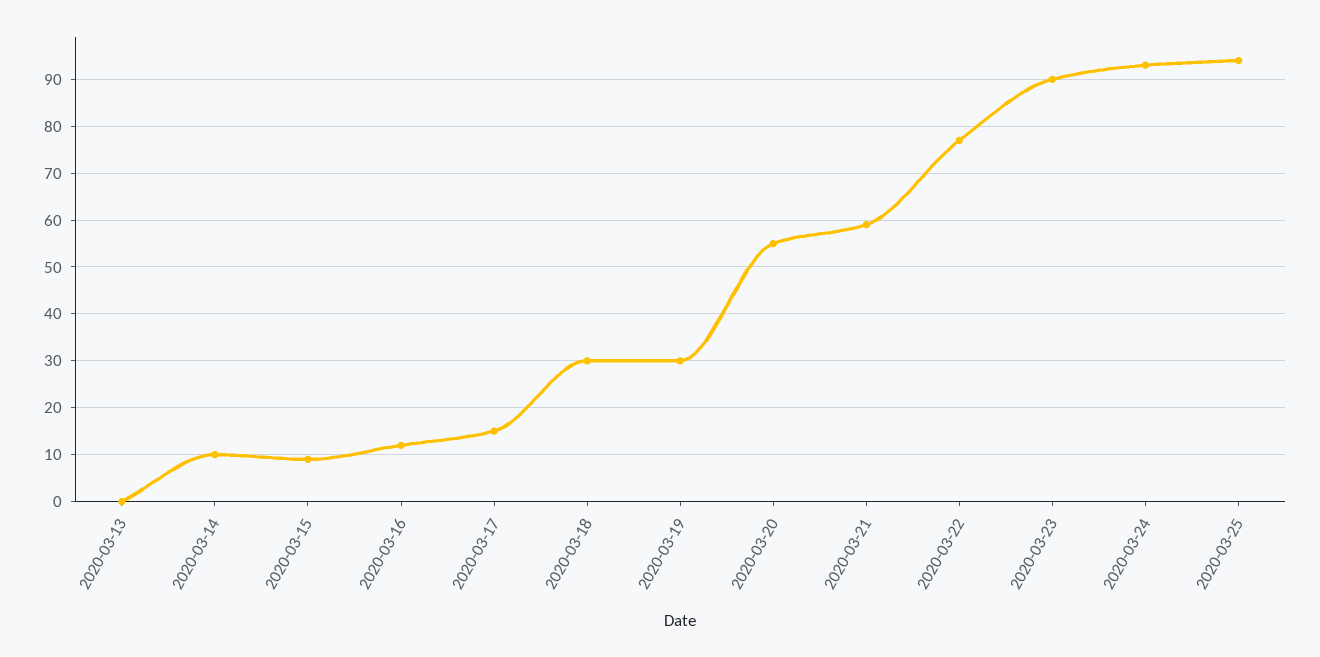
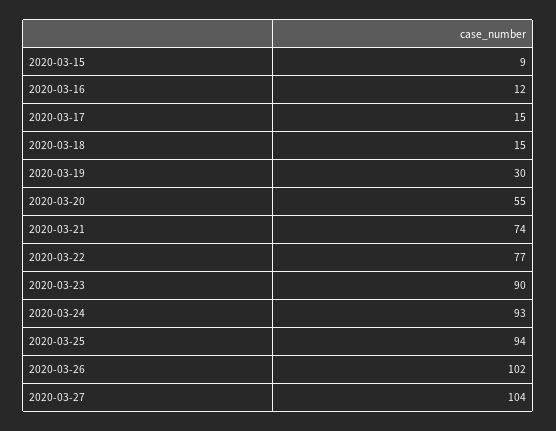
2020-03-13: 0 -> none
2020-03-14: 10 -> none
2020-03-18: 30 -> 15
2020-03-21: 60 -> 74
2020-03-26: none -> 102
2020-03-27: none -> 104

